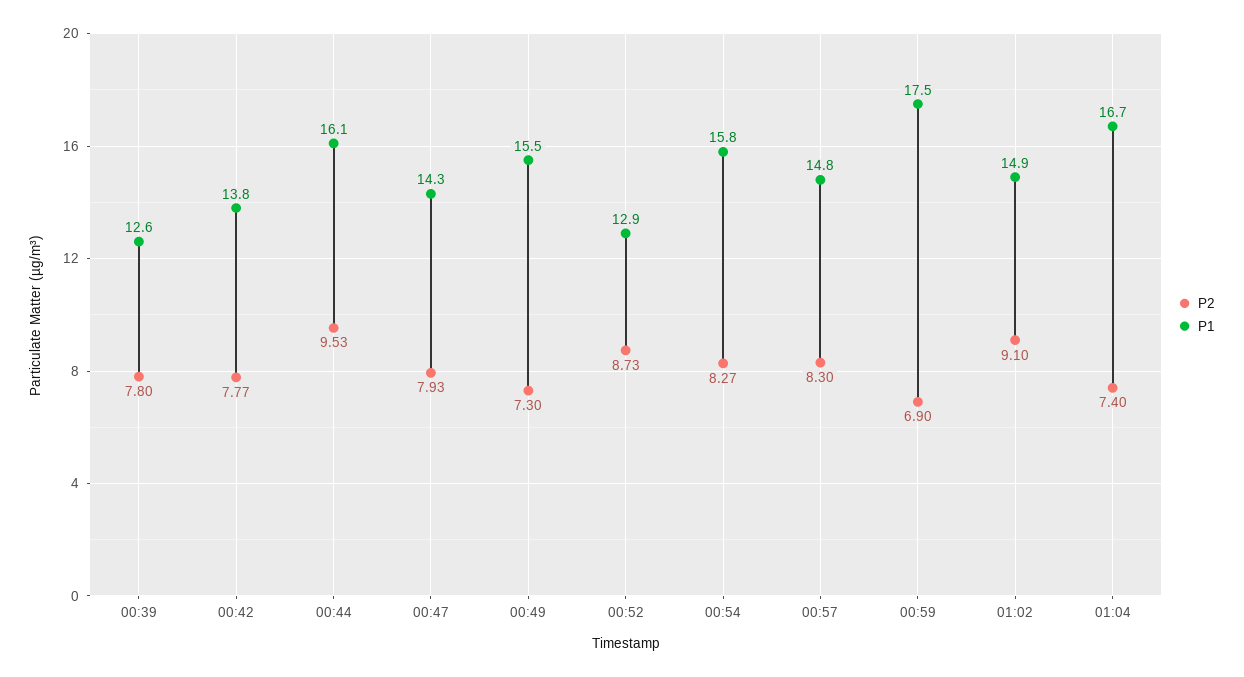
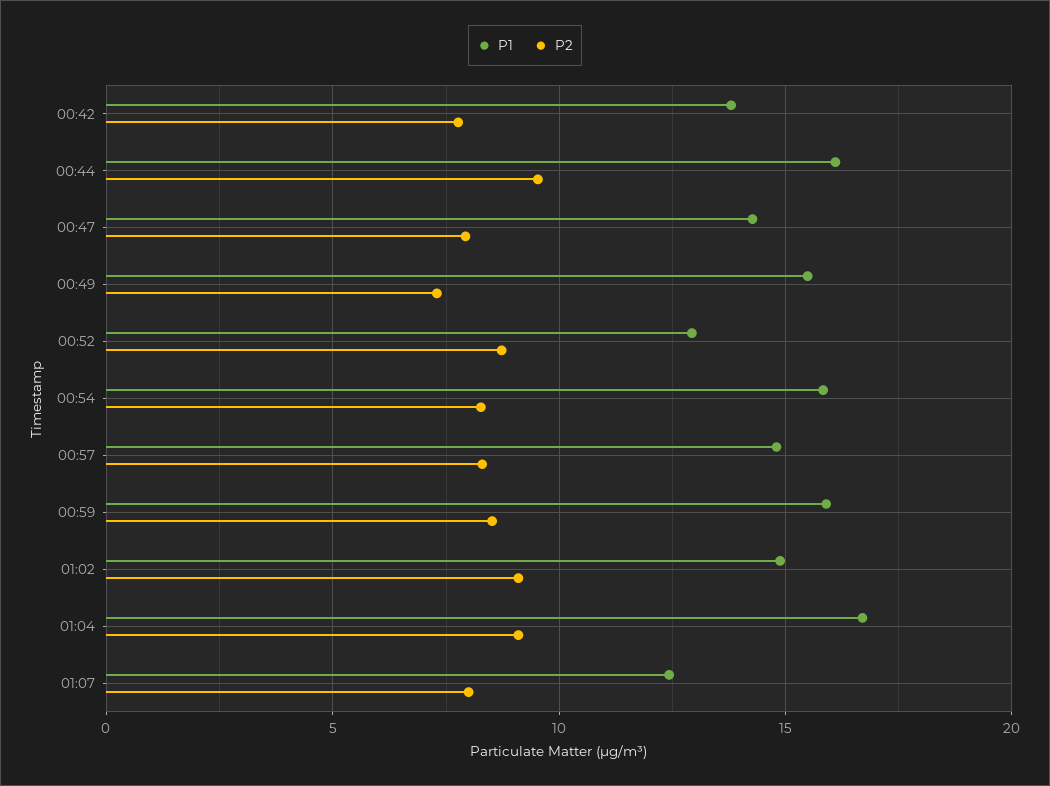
P2, 00:39: 7.8 -> none
P1, 00:39: 12.6 -> none
P2, 00:59: 6.9 -> 8.5
P1, 00:59: 17.5 -> 16
P2, 01:04: 7.4 -> 9
P1, 01:07: none -> 12.5
P2, 01:07: none -> 8

